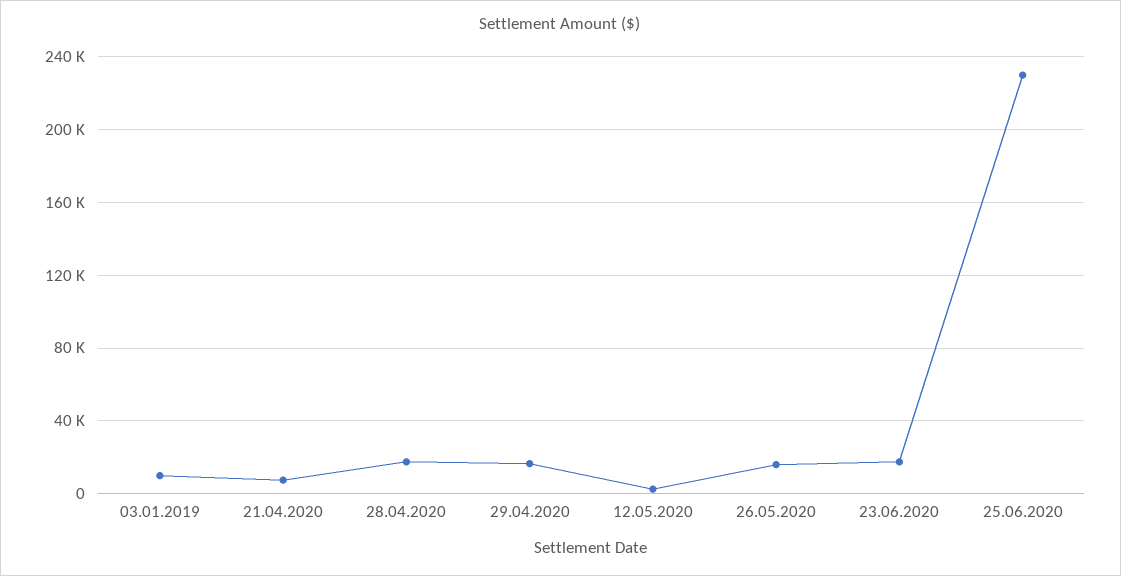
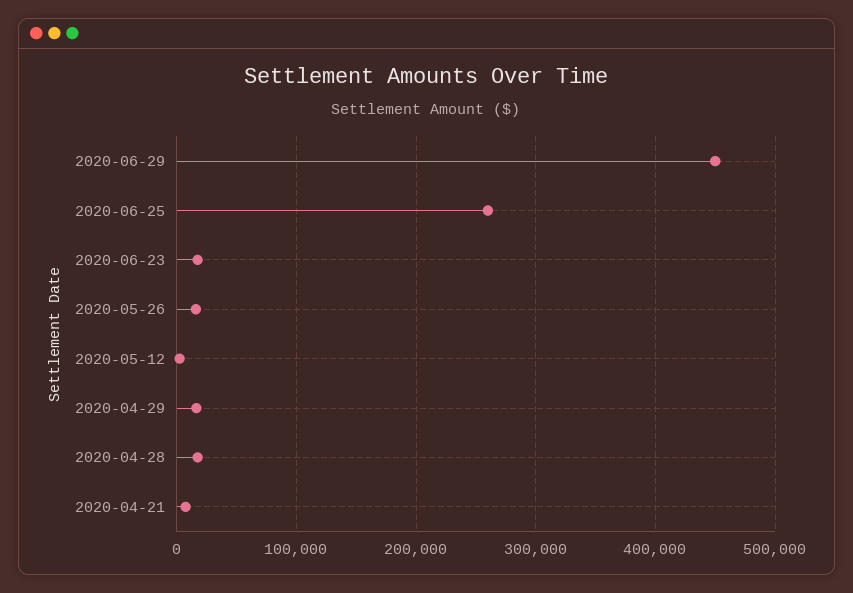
03.01.2019: 10000 -> none
25.06.2020: 230000 -> 260000
2020-06-29: none -> 450000

